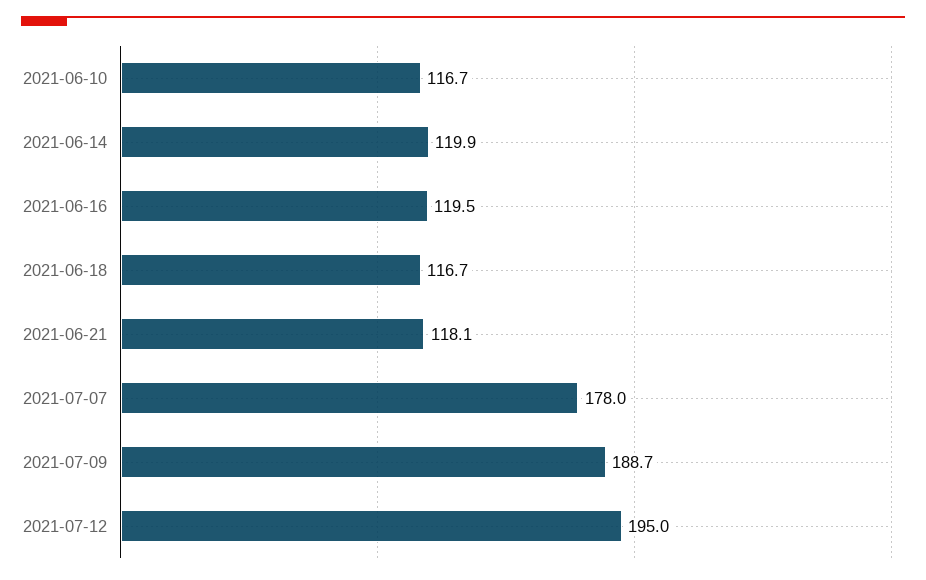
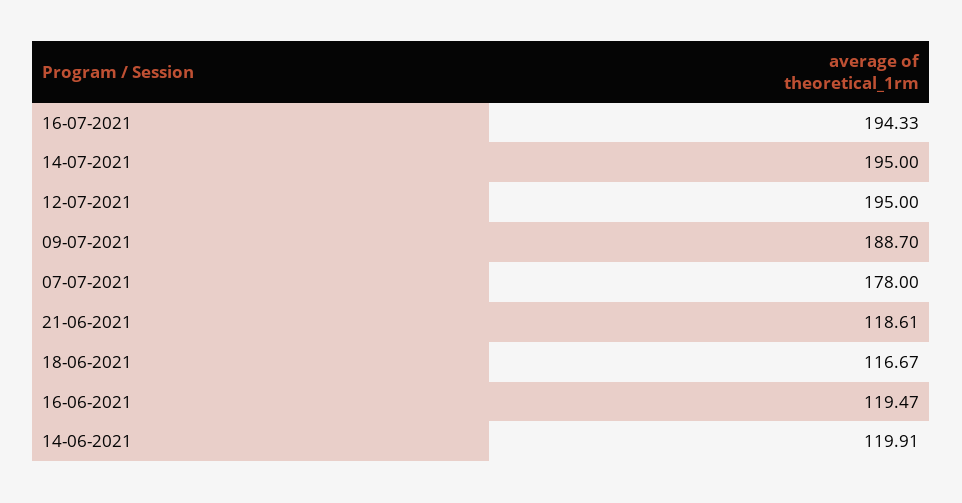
2021-06-10: 116.7 -> none
2021-06-21: 118.1 -> 118.61
16-07-2021: none -> 194.33
14-07-2021: none -> 195

